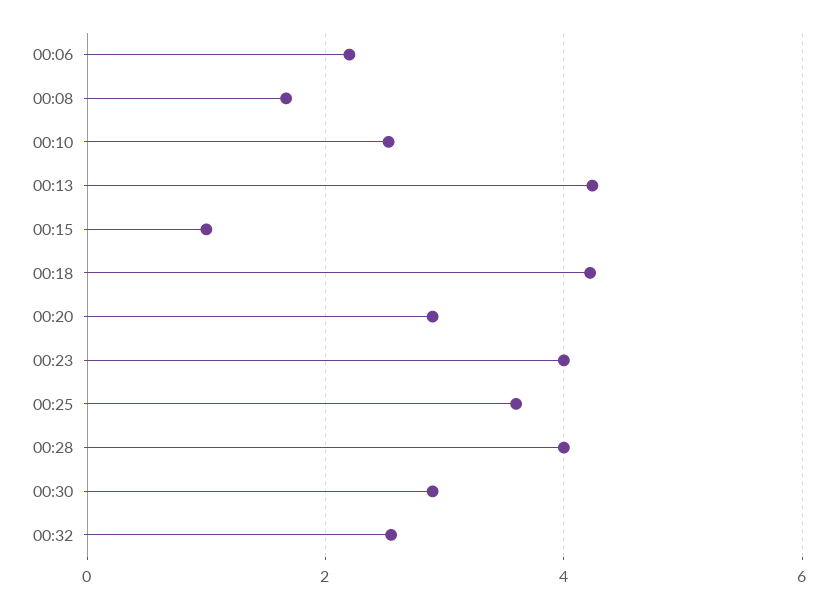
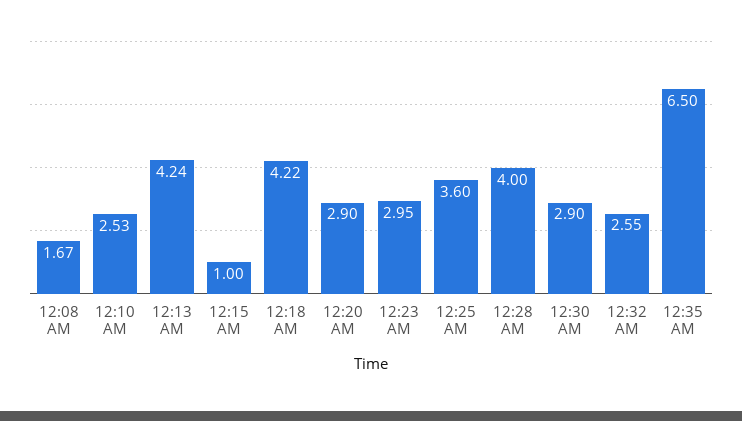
00:06: 2.2 -> none
00:23: 4 -> 2.95
12:35 AM: none -> 6.5

